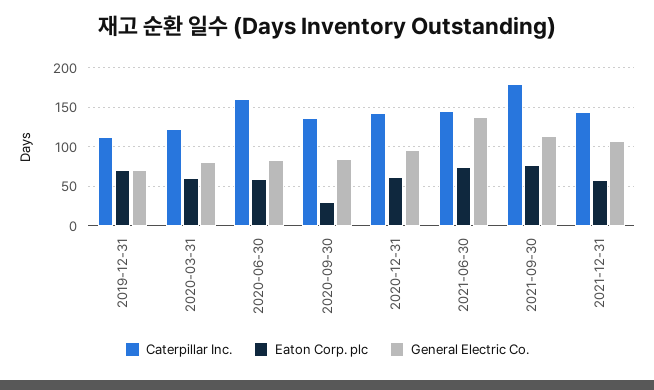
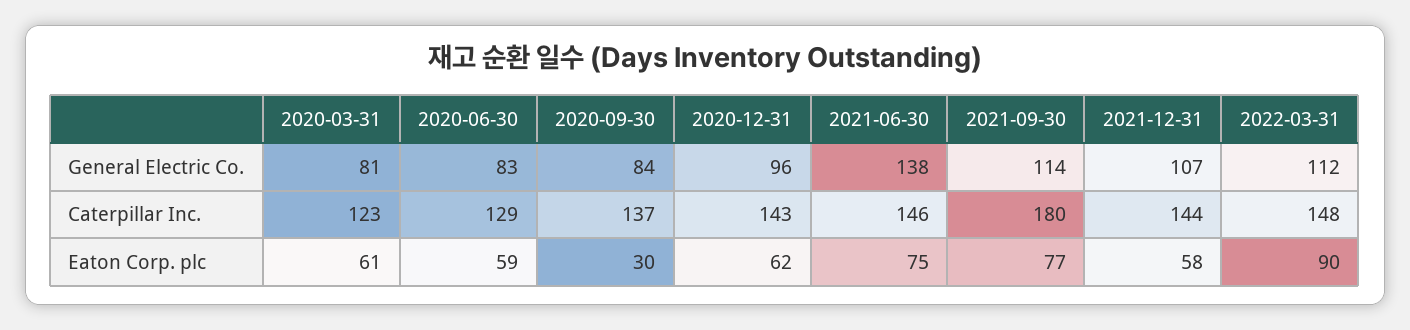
Caterpillar Inc., 2019-12-31: 110 -> none
Eaton Corp. plc, 2019-12-31: 70 -> none
General Electric Co., 2019-12-31: 70 -> none
Caterpillar Inc., 2020-06-30: 160 -> 129
General Electric Co., 2022-03-31: none -> 112
Caterpillar Inc., 2022-03-31: none -> 148
Eaton Corp. plc, 2022-03-31: none -> 90

